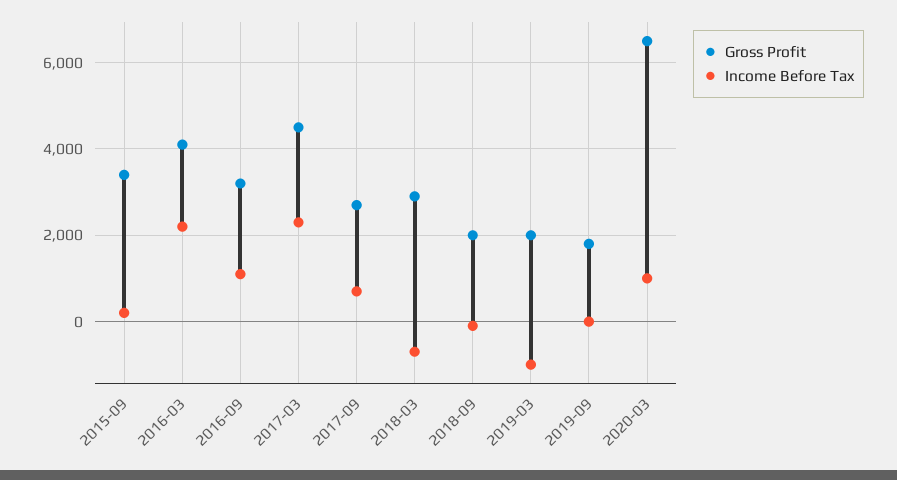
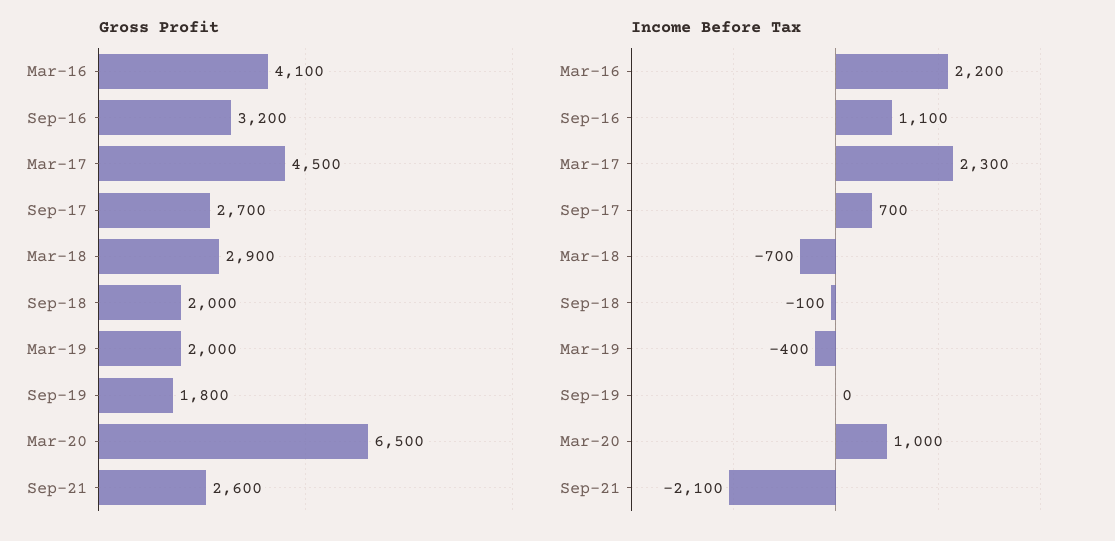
Gross Profit, 2015-09: 3400 -> none
Income Before Tax, 2015-09: 200 -> none
Income Before Tax, 2019-03: -1000 -> -400
Gross Profit, Sep-21: none -> 2600
Income Before Tax, Sep-21: none -> -2100

